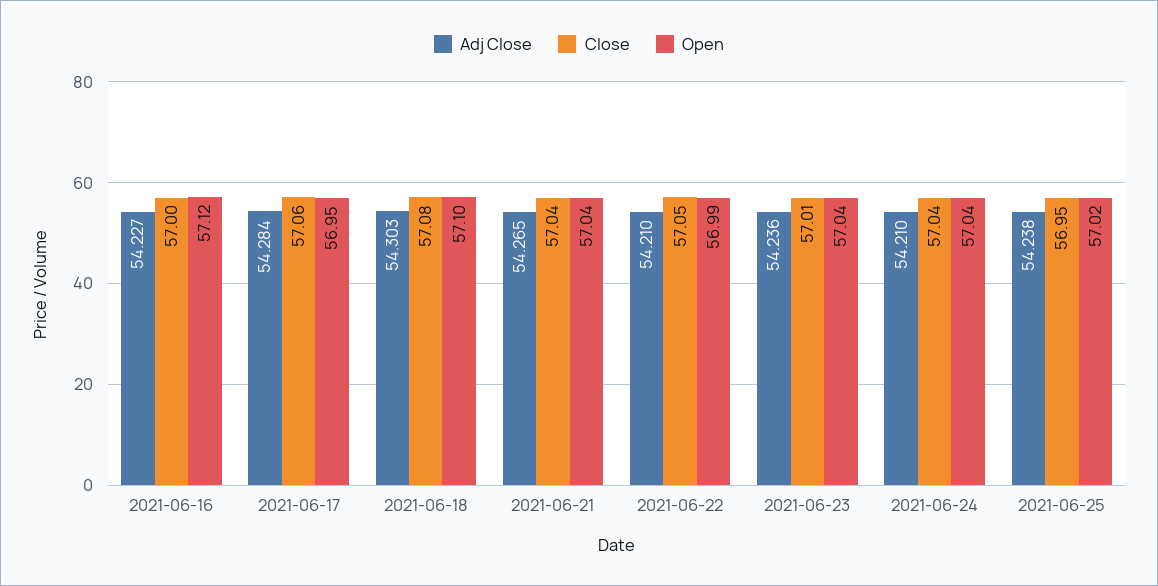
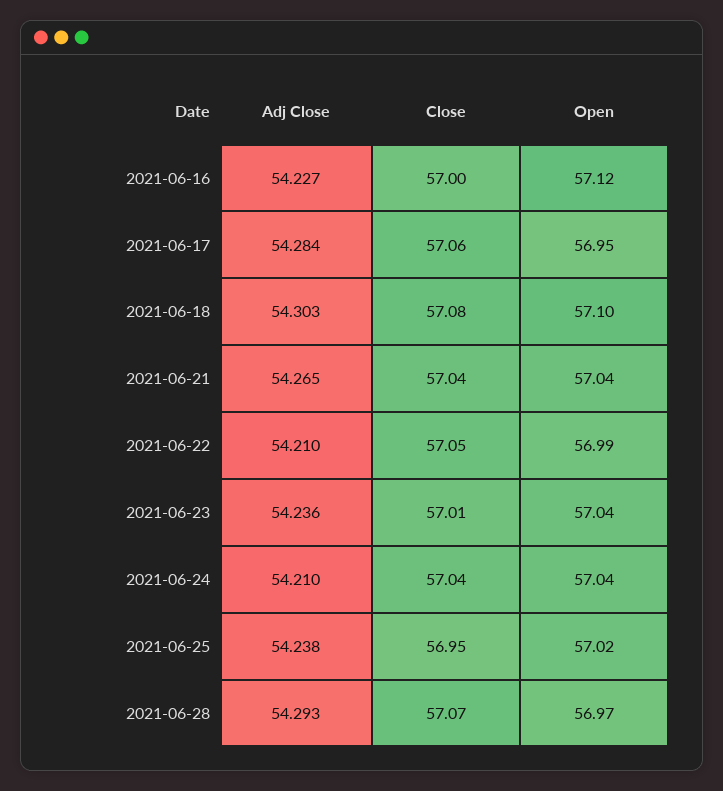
Adj Close, 2021-06-28: none -> 54.293
Close, 2021-06-28: none -> 57.07
Open, 2021-06-28: none -> 56.97

